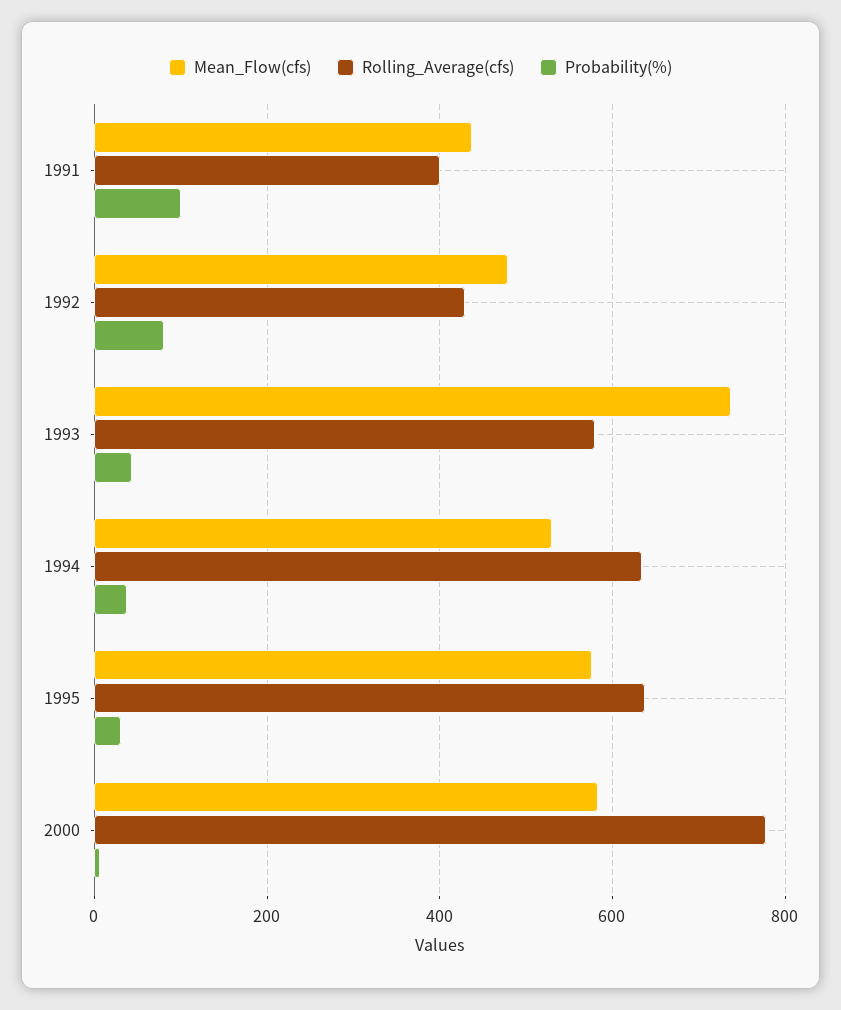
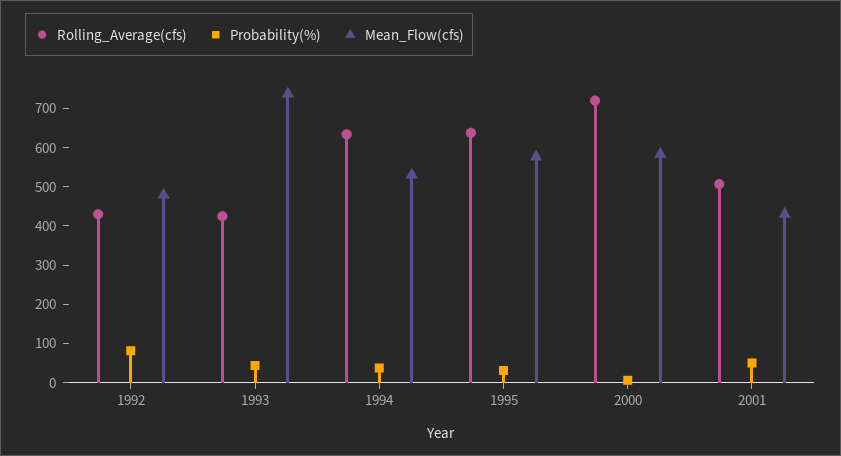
Mean_Flow(cfs), 1991: 440 -> none
Rolling_Average(cfs), 1991: 400 -> none
Probability(%), 1991: 100 -> none
Rolling_Average(cfs), 1993: 580 -> 425
Rolling_Average(cfs), 2000: 780 -> 725
Rolling_Average(cfs), 2001: none -> 500
Probability(%), 2001: none -> 50
Mean_Flow(cfs), 2001: none -> 425

